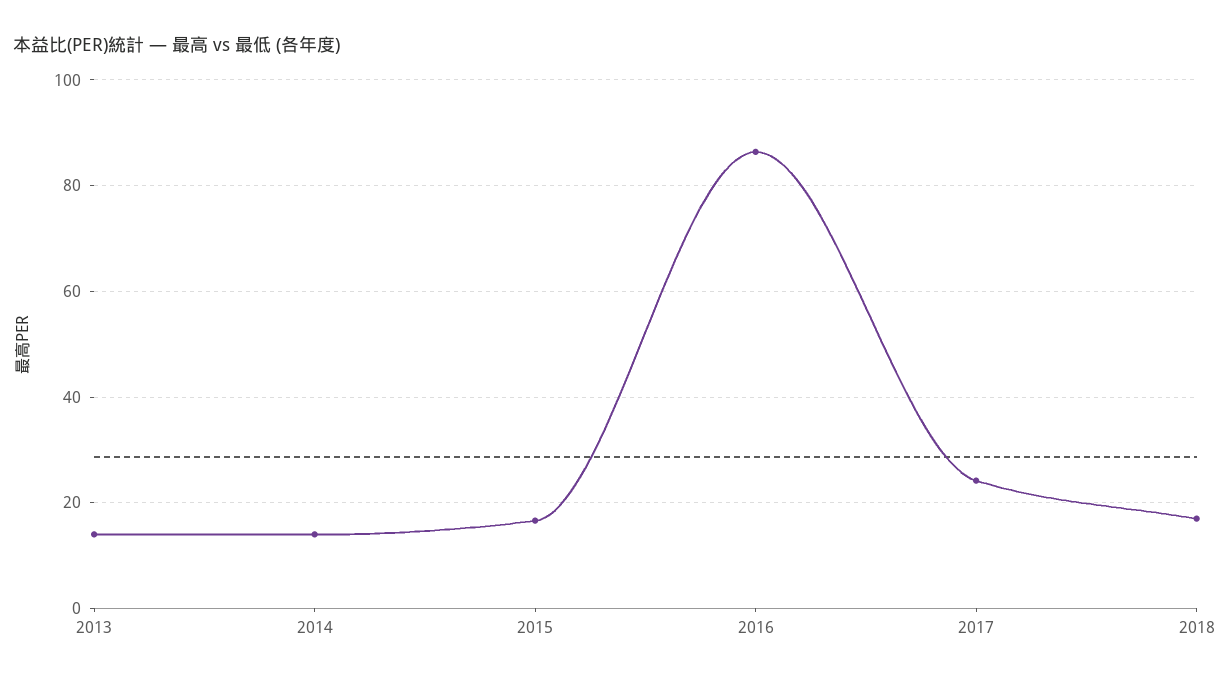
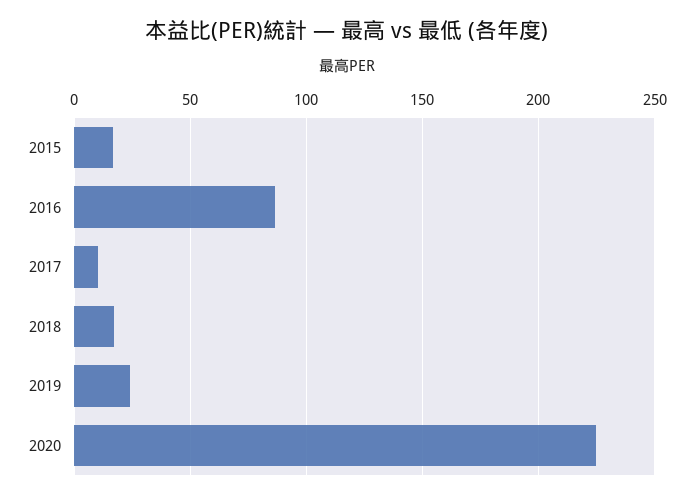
2013: 14 -> none
2014: 14 -> none
2017: 24 -> 10
2019: none -> 25
2020: none -> 225

